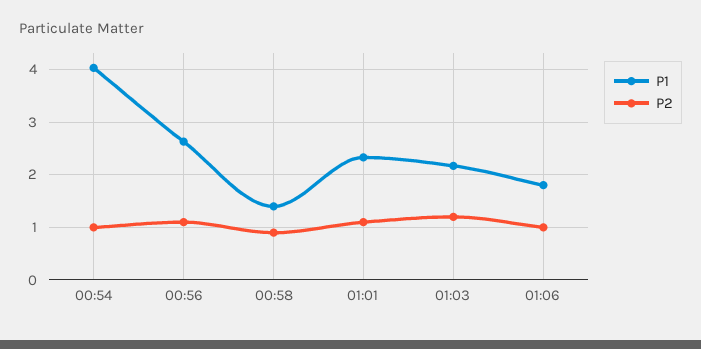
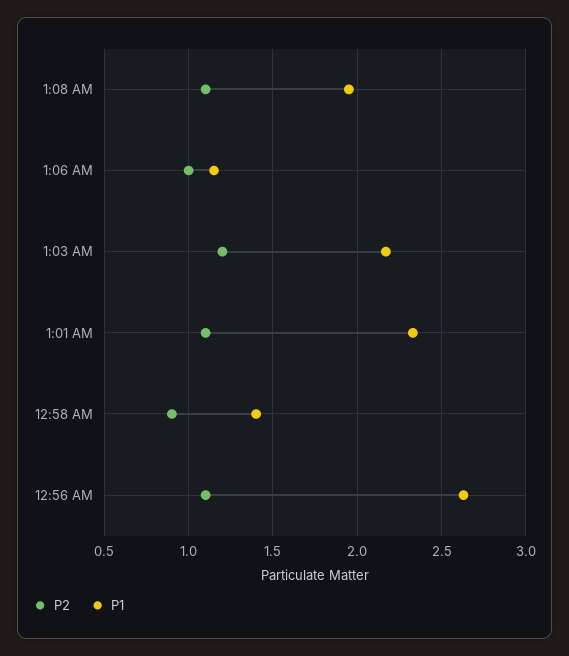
P1, 00:54: 4 -> none
P2, 00:54: 1 -> none
P1, 01:06: 1.8 -> 1.15
P2, 1:08 AM: none -> 1.1
P1, 1:08 AM: none -> 1.95

